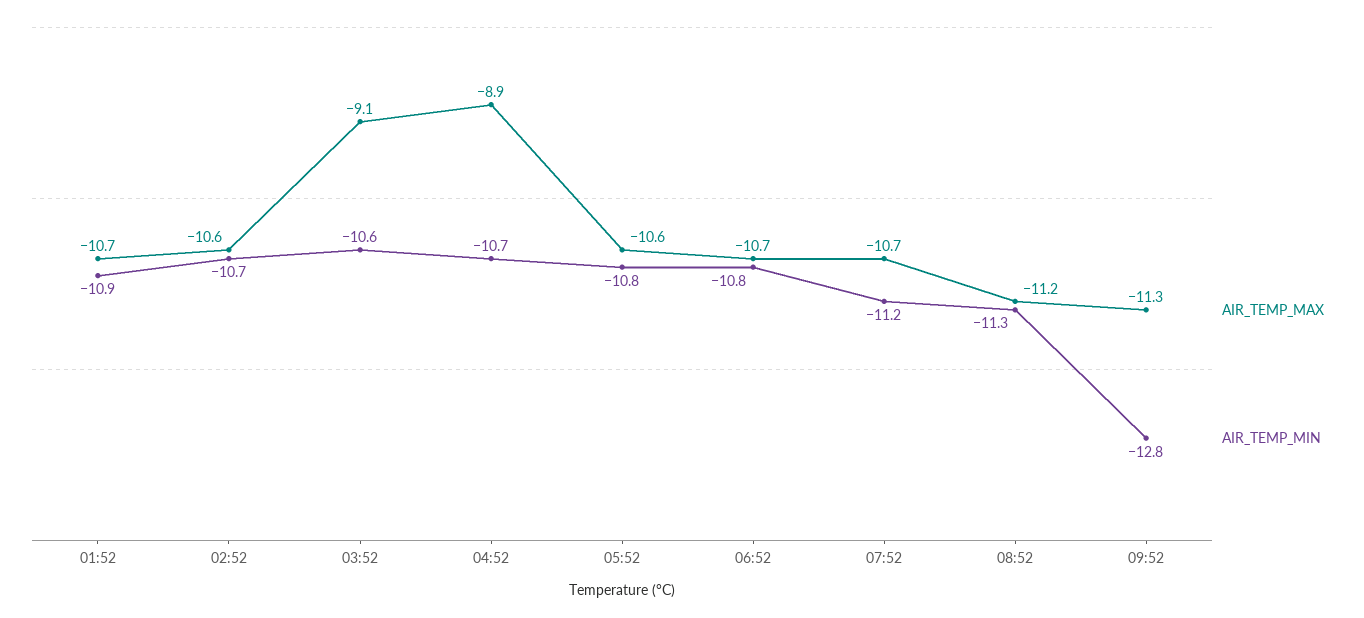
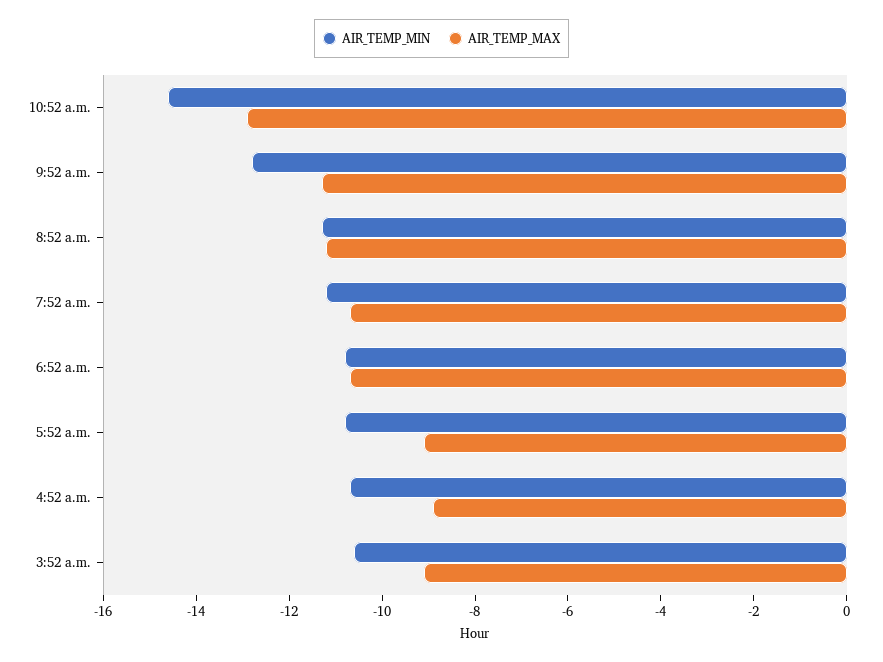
AIR_TEMP_MAX, 01:52: -10.7 -> none
AIR_TEMP_MIN, 01:52: -10.9 -> none
AIR_TEMP_MAX, 02:52: -10.6 -> none
AIR_TEMP_MIN, 02:52: -10.7 -> none
AIR_TEMP_MAX, 05:52: -10.6 -> -9
AIR_TEMP_MIN, 10:52 a.m.: none -> -14.5
AIR_TEMP_MAX, 10:52 a.m.: none -> -13

